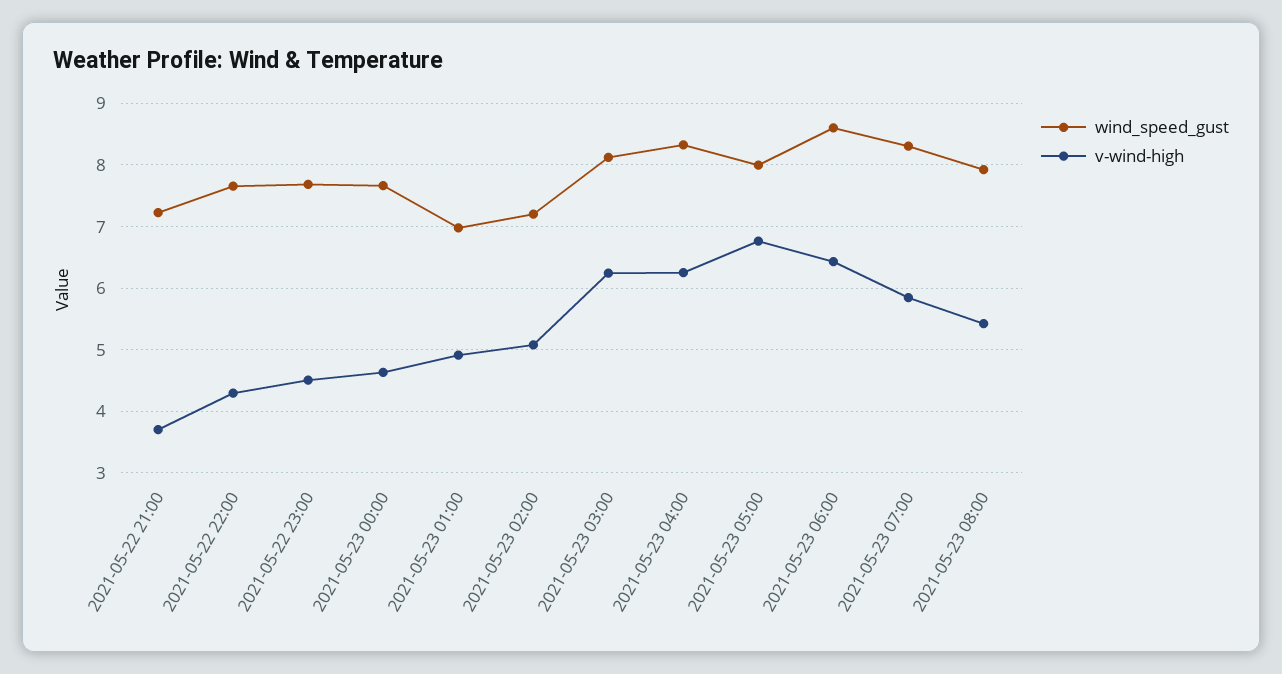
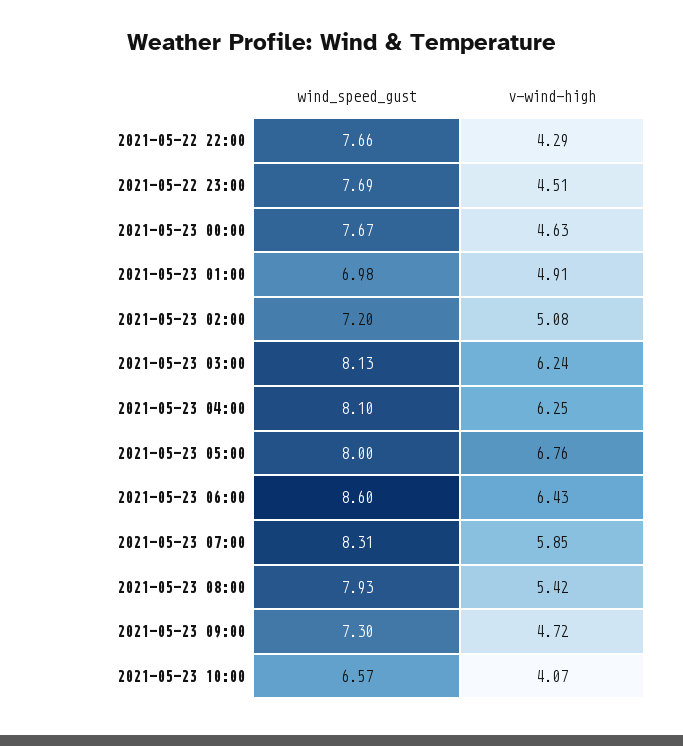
wind_speed_gust, 2021-05-22 21:00: 7.2 -> none
v-wind-high, 2021-05-22 21:00: 3.7 -> none
wind_speed_gust, 2021-05-23 04:00: 8.3 -> 8.1
wind_speed_gust, 2021-05-23 09:00: none -> 7.3
v-wind-high, 2021-05-23 09:00: none -> 4.72
wind_speed_gust, 2021-05-23 10:00: none -> 6.57
v-wind-high, 2021-05-23 10:00: none -> 4.07

